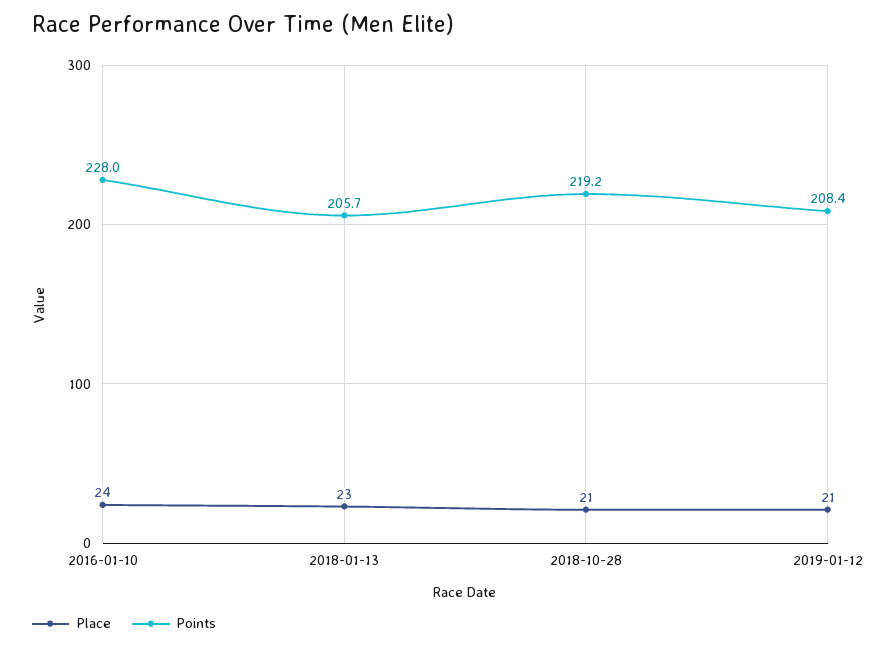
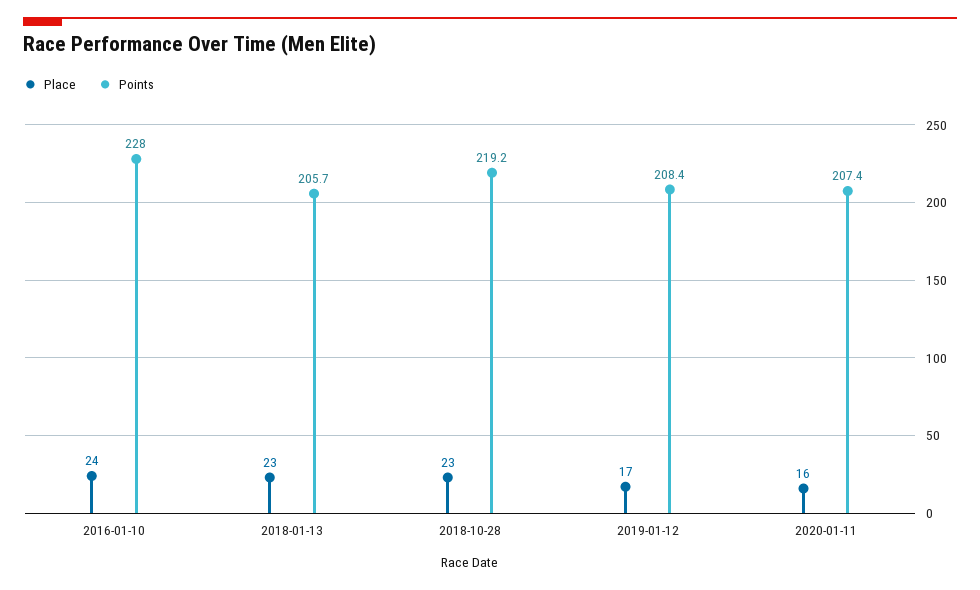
Place, 2018-10-28: 21 -> 23
Place, 2019-01-12: 21 -> 17
Place, 2020-01-11: none -> 16
Points, 2020-01-11: none -> 207.4

